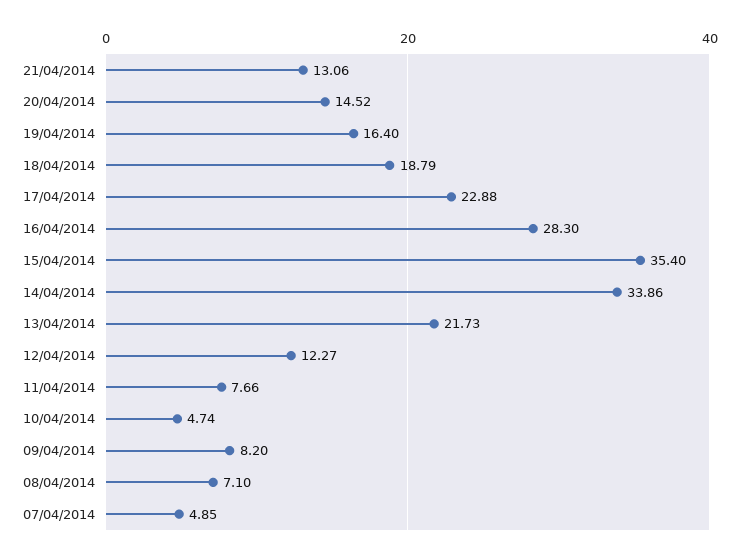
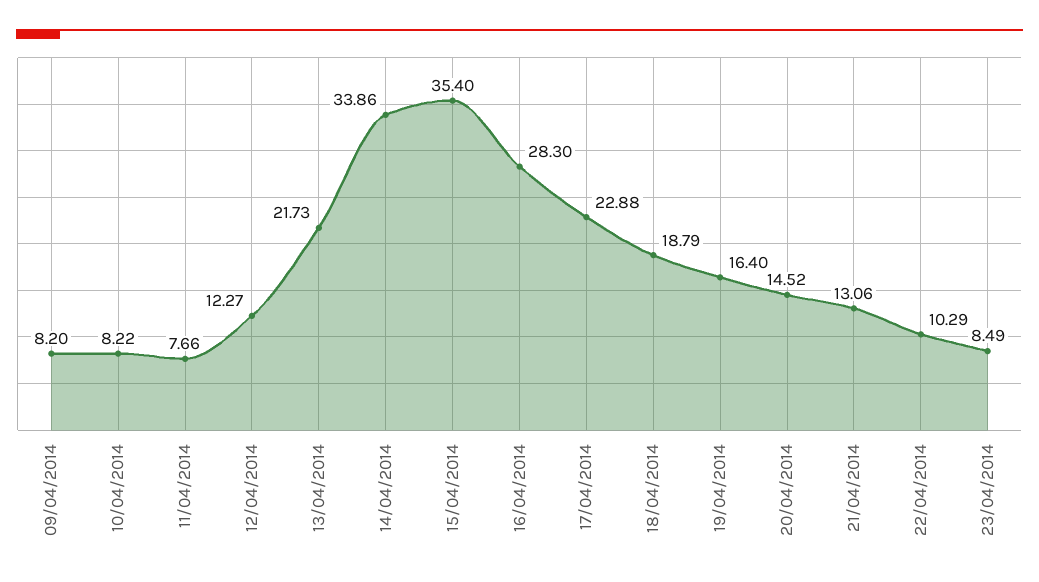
10/04/2014: 4.74 -> 8.22
08/04/2014: 7.1 -> none
07/04/2014: 4.85 -> none
22/04/2014: none -> 10.29
23/04/2014: none -> 8.49

